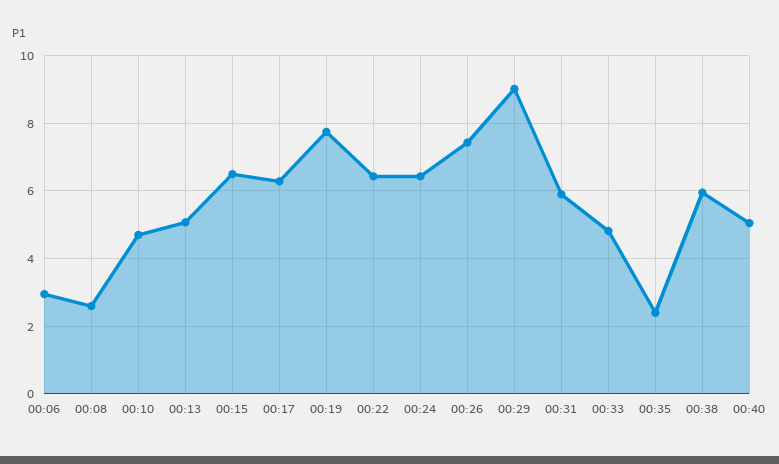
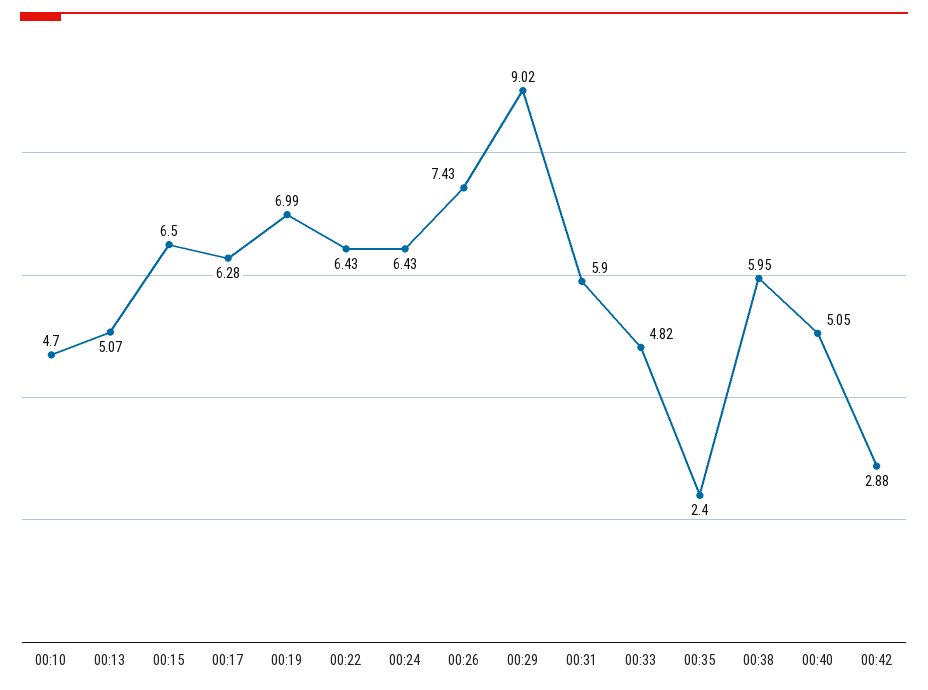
00:06: 3 -> none
00:08: 2.6 -> none
00:19: 7.8 -> 6.99
00:42: none -> 2.88

